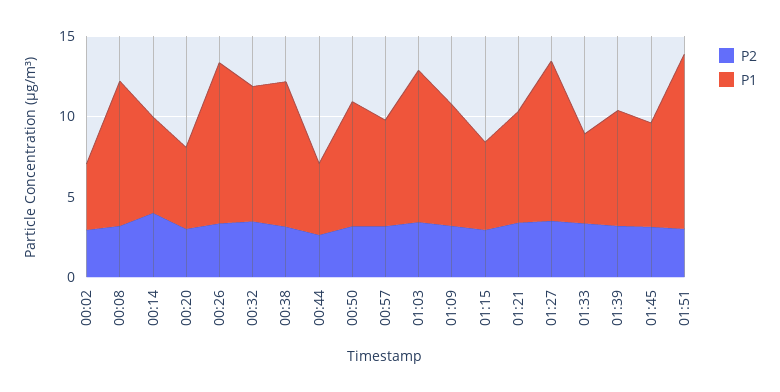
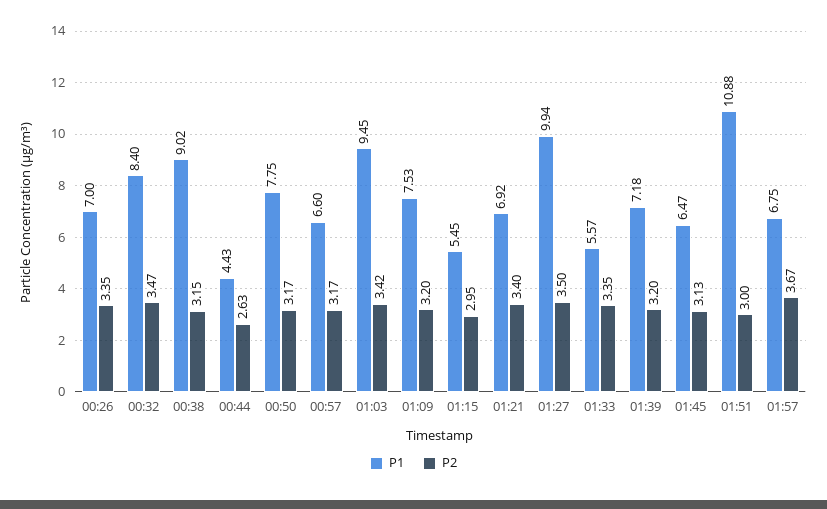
P2, 00:02: 3 -> none
P1, 00:02: 4 -> none
P2, 00:08: 3 -> none
P1, 00:08: 9 -> none
P2, 00:14: 4 -> none
P1, 00:14: 6 -> none
P2, 00:20: 3 -> none
P1, 00:20: 5 -> none
P1, 00:26: 10 -> 7
P1, 01:57: none -> 6.75
P2, 01:57: none -> 3.67

